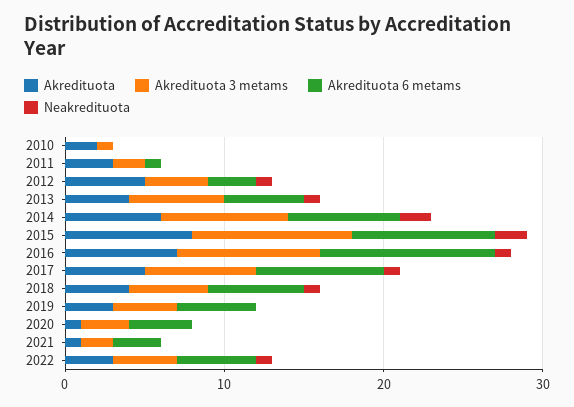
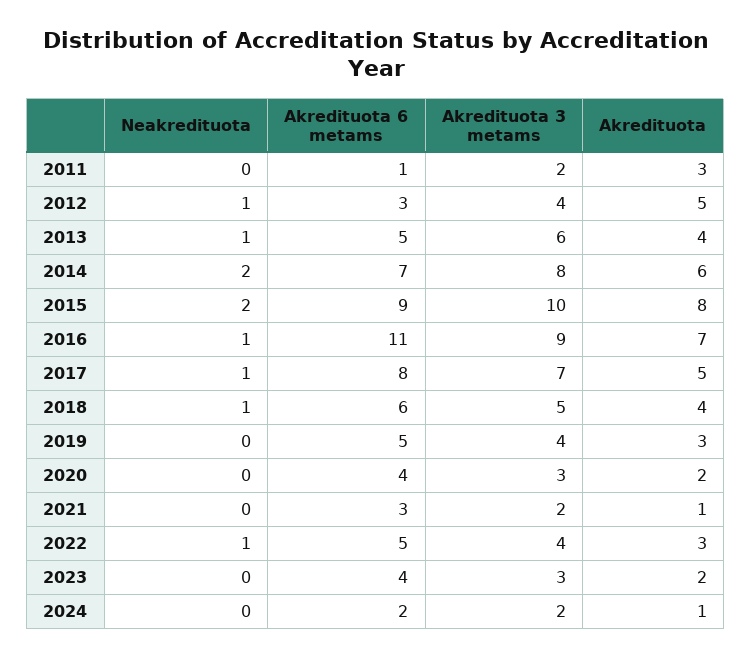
Akredituota, 2010: 2 -> none
Akredituota 3 metams, 2010: 1 -> none
Akredituota 6 metams, 2010: 0 -> none
Neakredituota, 2010: 0 -> none
Akredituota, 2020: 1 -> 2
Neakredituota, 2023: none -> 0
Akredituota 6 metams, 2023: none -> 4
Akredituota 3 metams, 2023: none -> 3
Akredituota, 2023: none -> 2
Neakredituota, 2024: none -> 0
Akredituota 6 metams, 2024: none -> 2
Akredituota 3 metams, 2024: none -> 2
Akredituota, 2024: none -> 1

